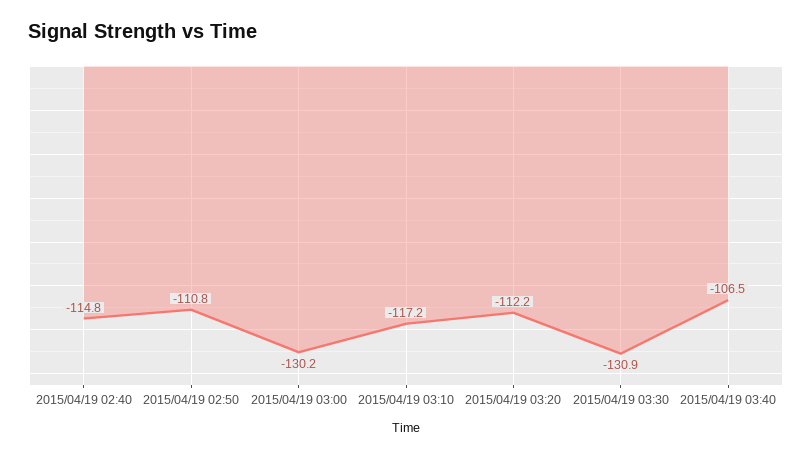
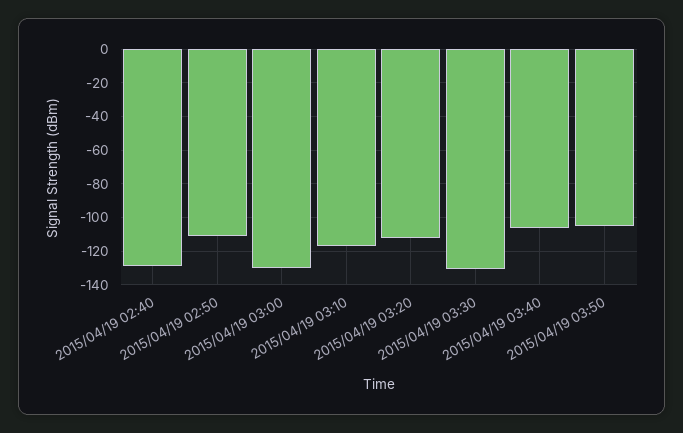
2015/04/19 02:40: -114.8 -> -130
2015/04/19 03:50: none -> -105

